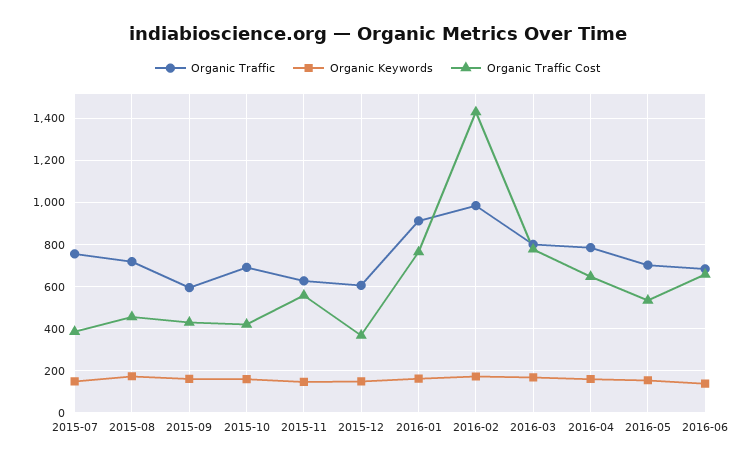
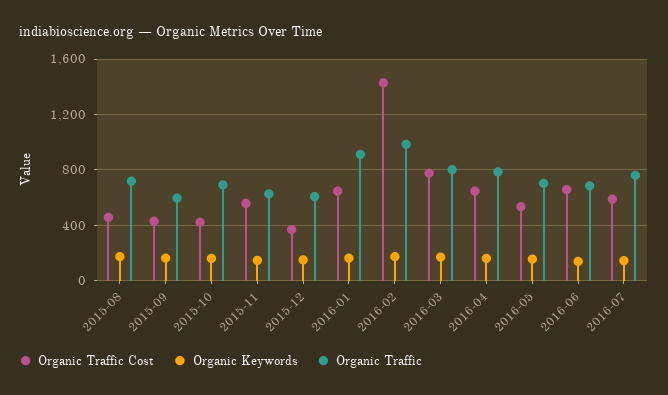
Organic Traffic, 2015-07: 750 -> none
Organic Keywords, 2015-07: 150 -> none
Organic Traffic Cost, 2015-07: 400 -> none
Organic Traffic Cost, 2016-01: 750 -> 650
Organic Traffic Cost, 2016-07: none -> 600
Organic Keywords, 2016-07: none -> 150
Organic Traffic, 2016-07: none -> 750

